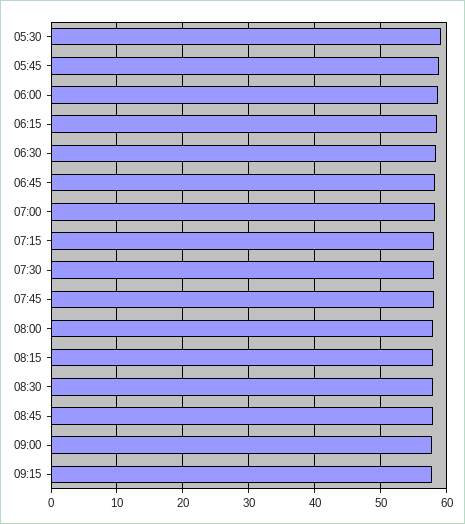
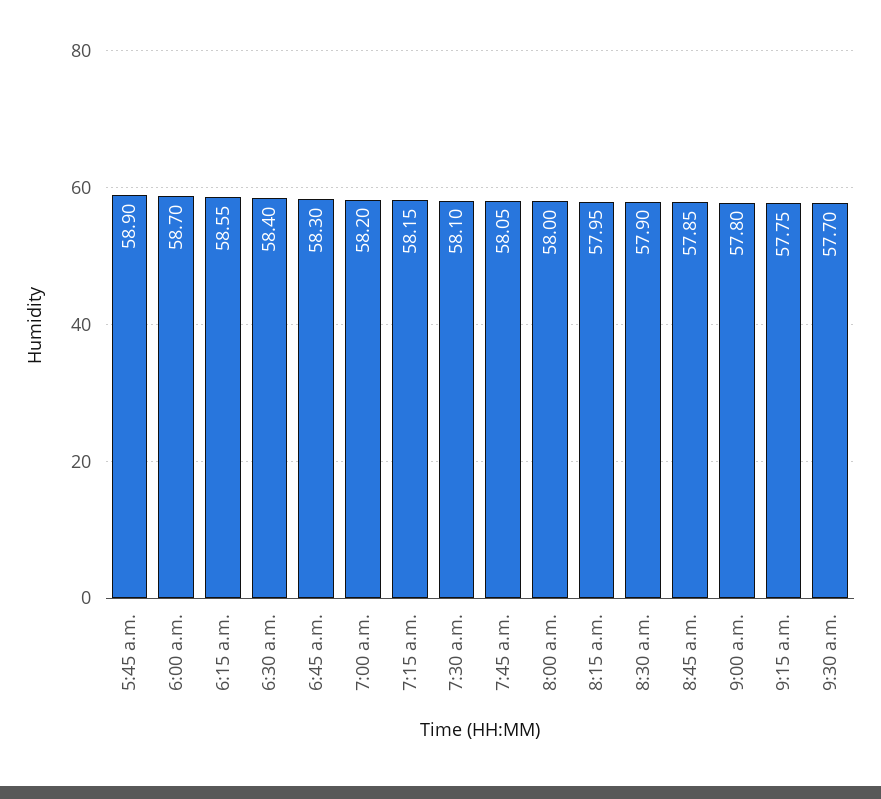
05:30: 59 -> none
9:30 a.m.: none -> 57.7

